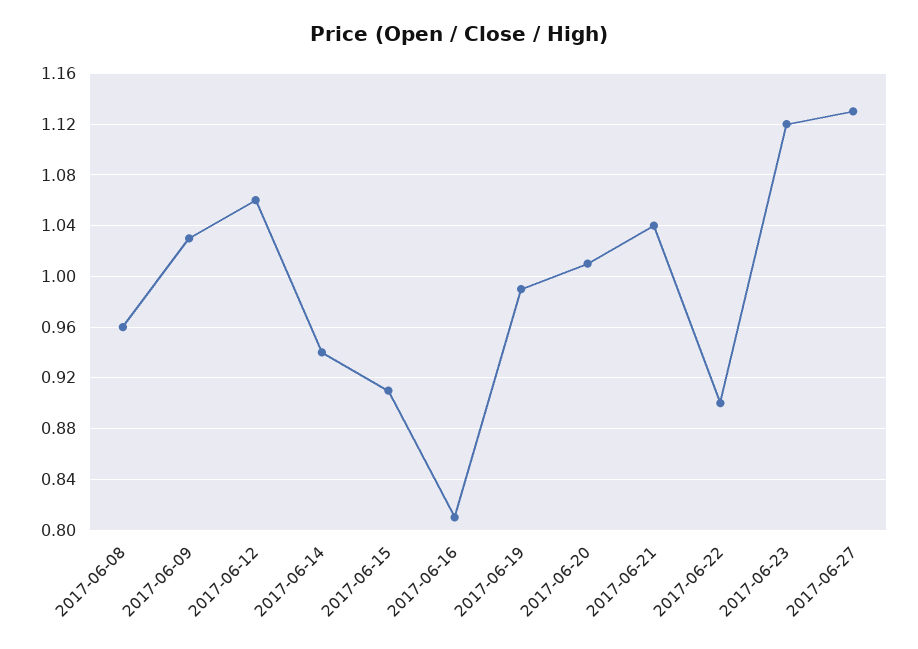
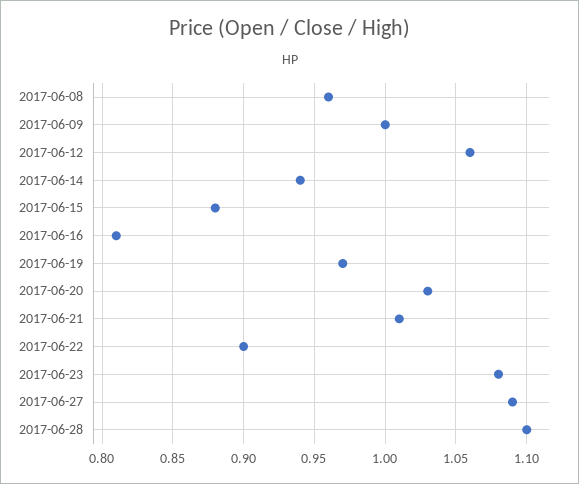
2017-06-09: 1.03 -> 1
2017-06-15: 0.91 -> 0.88
2017-06-19: 0.99 -> 0.97
2017-06-20: 1.01 -> 1.03
2017-06-21: 1.04 -> 1.01
2017-06-23: 1.12 -> 1.08
2017-06-27: 1.13 -> 1.09
2017-06-28: none -> 1.1

